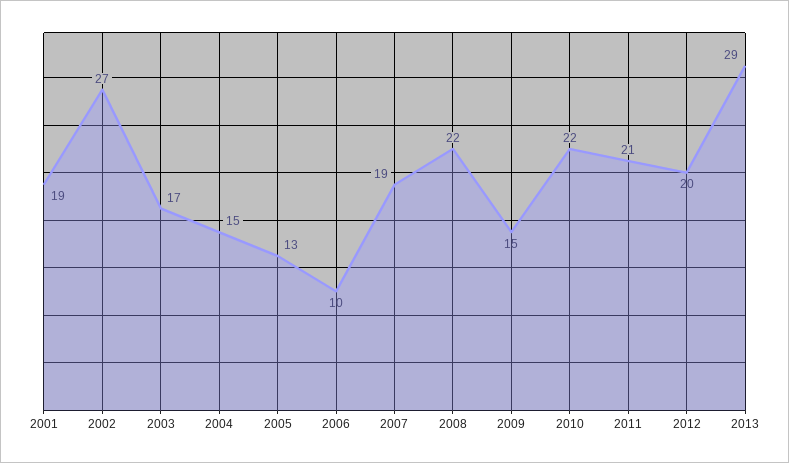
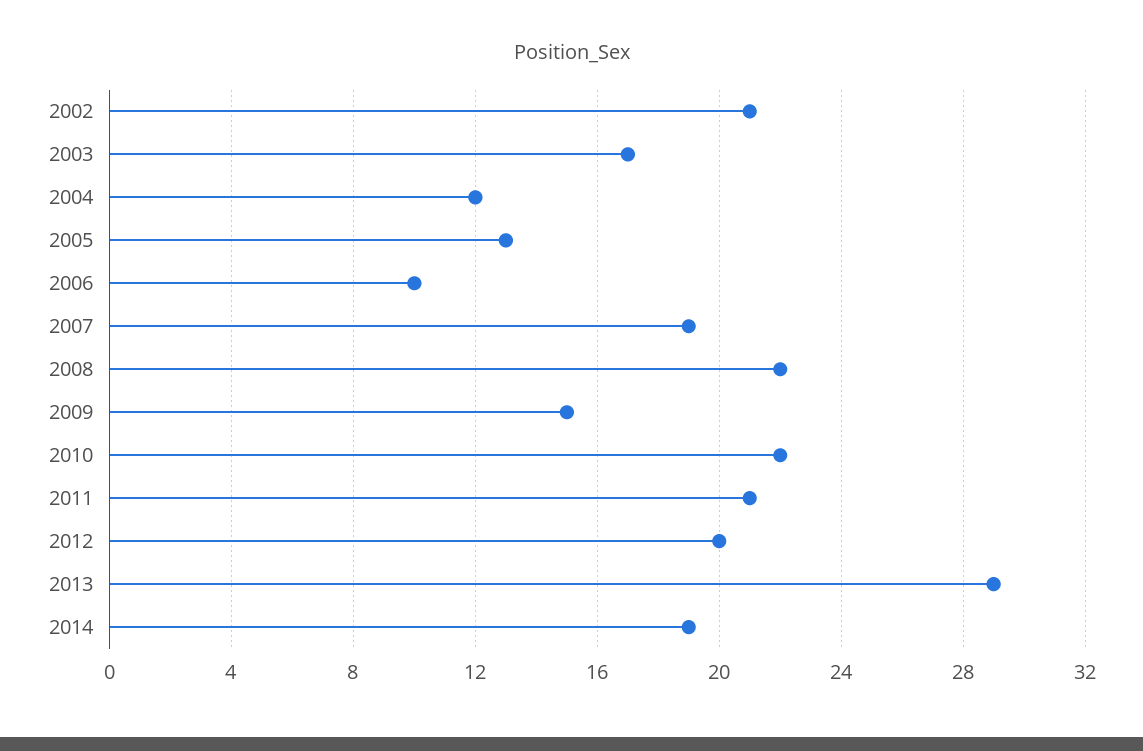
2001: 19 -> none
2002: 27 -> 21
2004: 15 -> 12
2014: none -> 19

